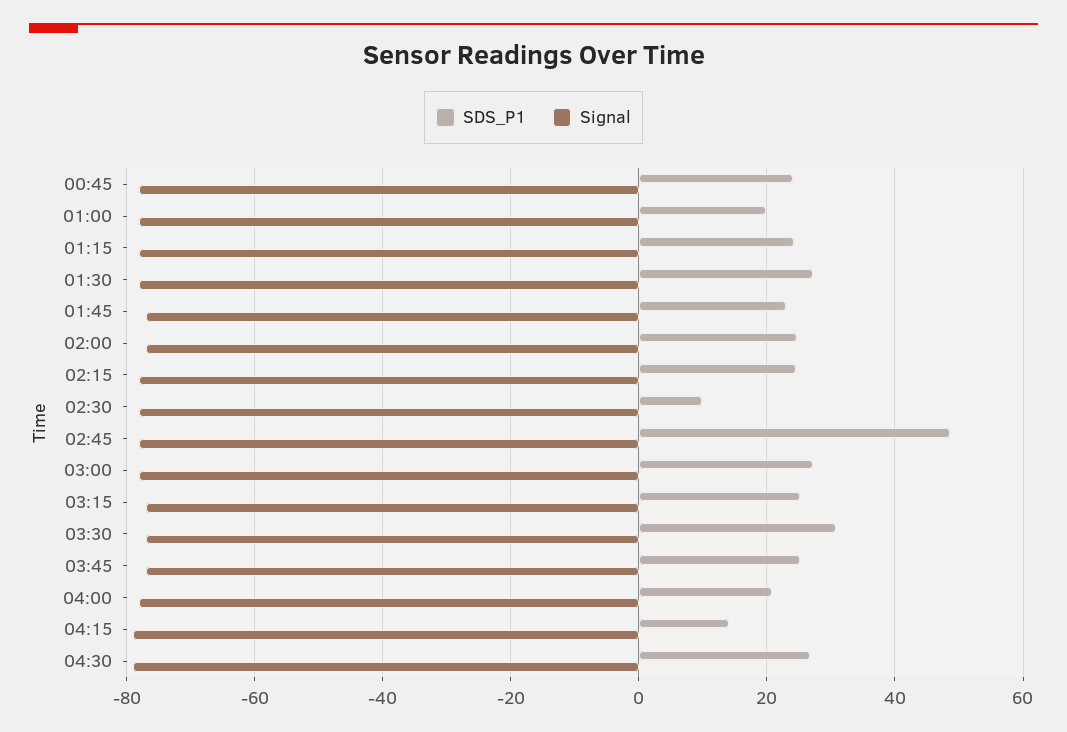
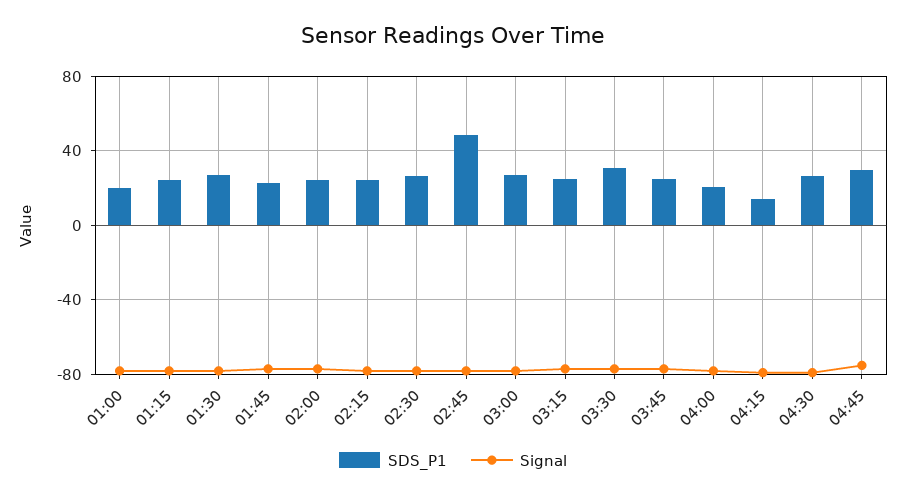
SDS_P1, 00:45: 24 -> none
Signal, 00:45: -78 -> none
SDS_P1, 02:30: 10 -> 25
SDS_P1, 04:45: none -> 30
Signal, 04:45: none -> -75

